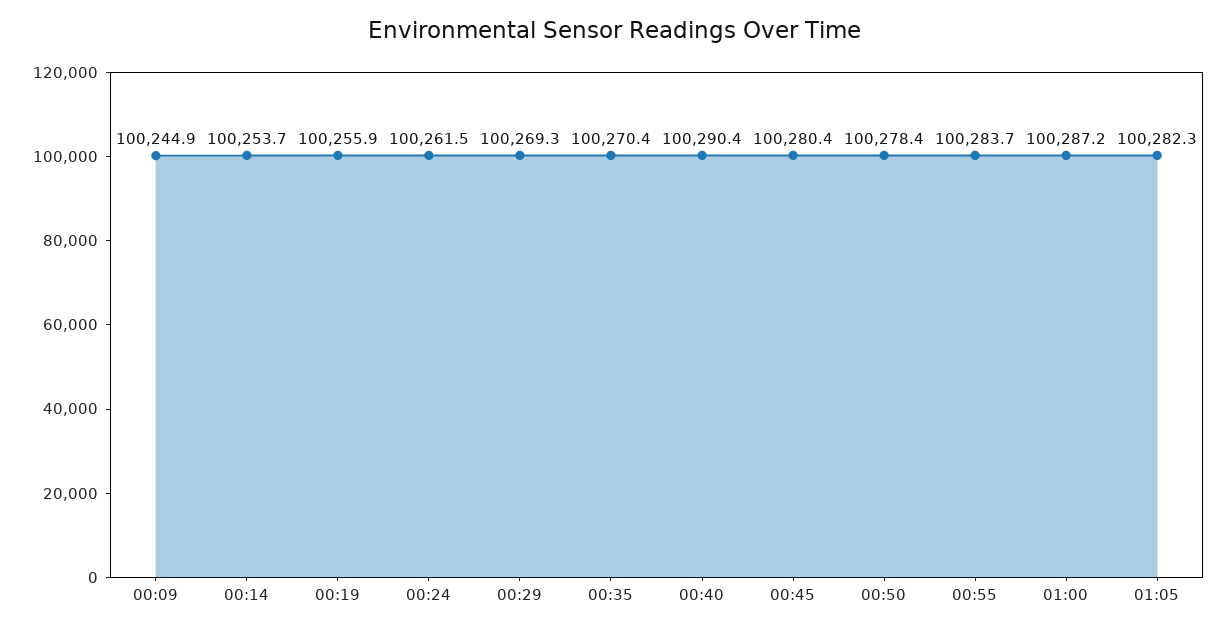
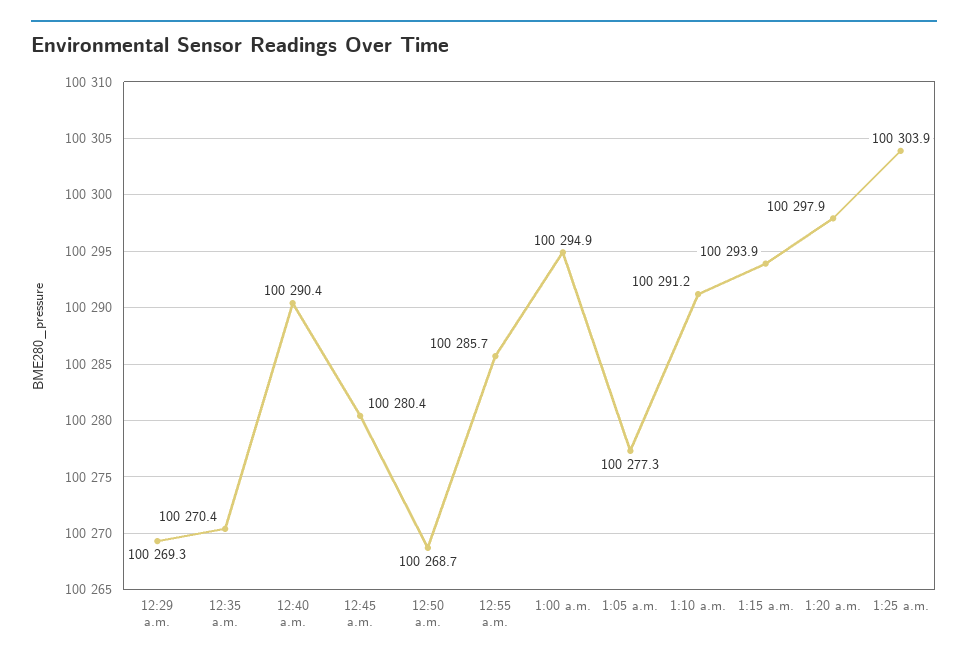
00:09: 100244.9 -> none
00:14: 100253.7 -> none
00:19: 100255.9 -> none
00:24: 100261.5 -> none
00:50: 100278.4 -> 100268.7
00:55: 100283.7 -> 100285.7
01:00: 100287.2 -> 100294.9
01:05: 100282.3 -> 100277.3
1:10 a.m.: none -> 100291.2
1:15 a.m.: none -> 100293.9
1:20 a.m.: none -> 100297.9
1:25 a.m.: none -> 100303.9

